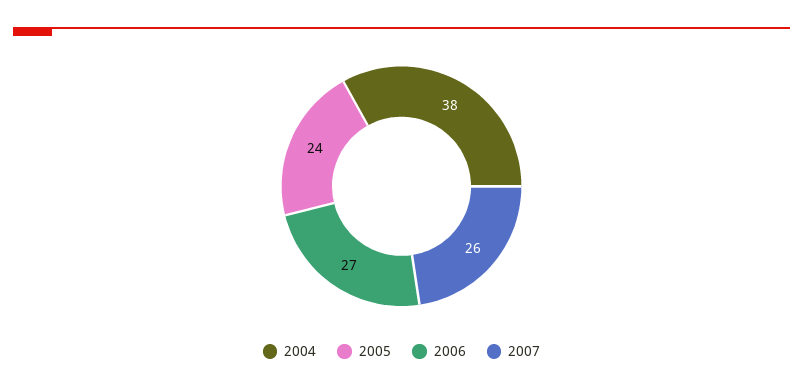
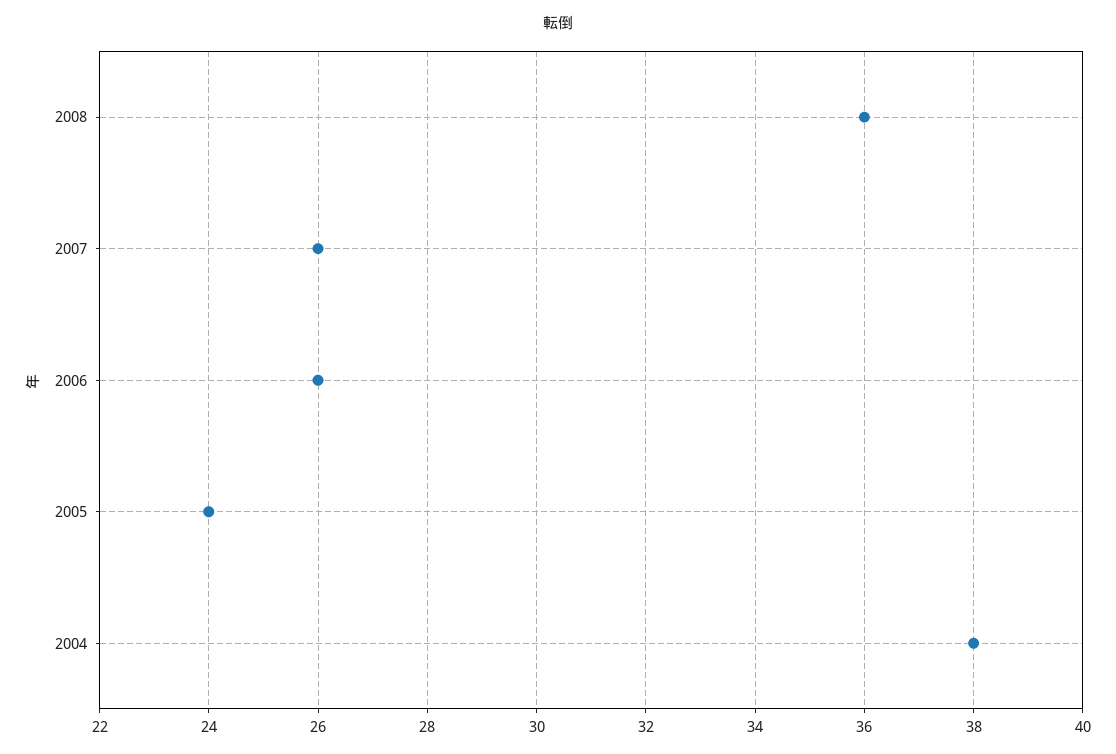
2006: 27 -> 26
2008: none -> 36

